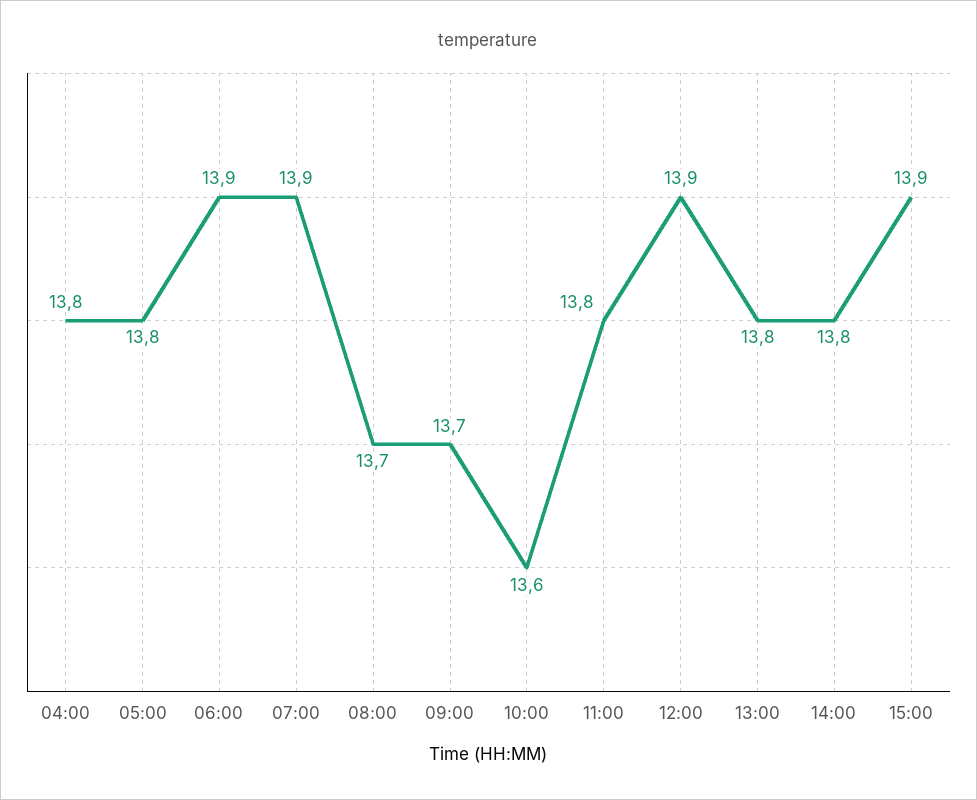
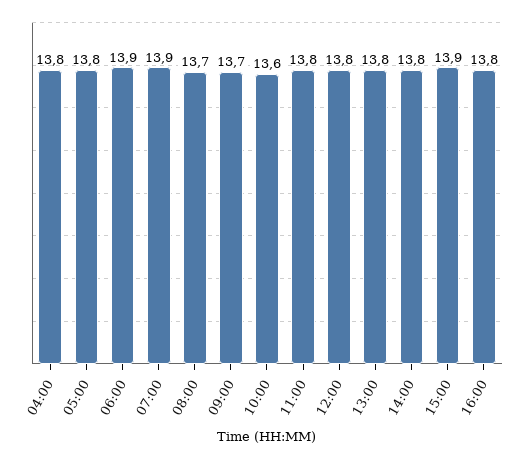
12:00: 13.9 -> 13.8
16:00: none -> 13.8

